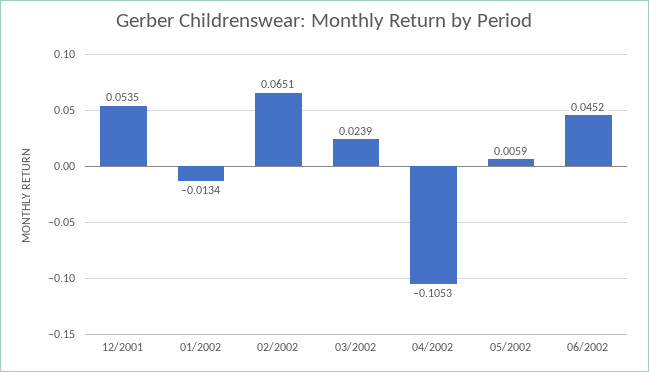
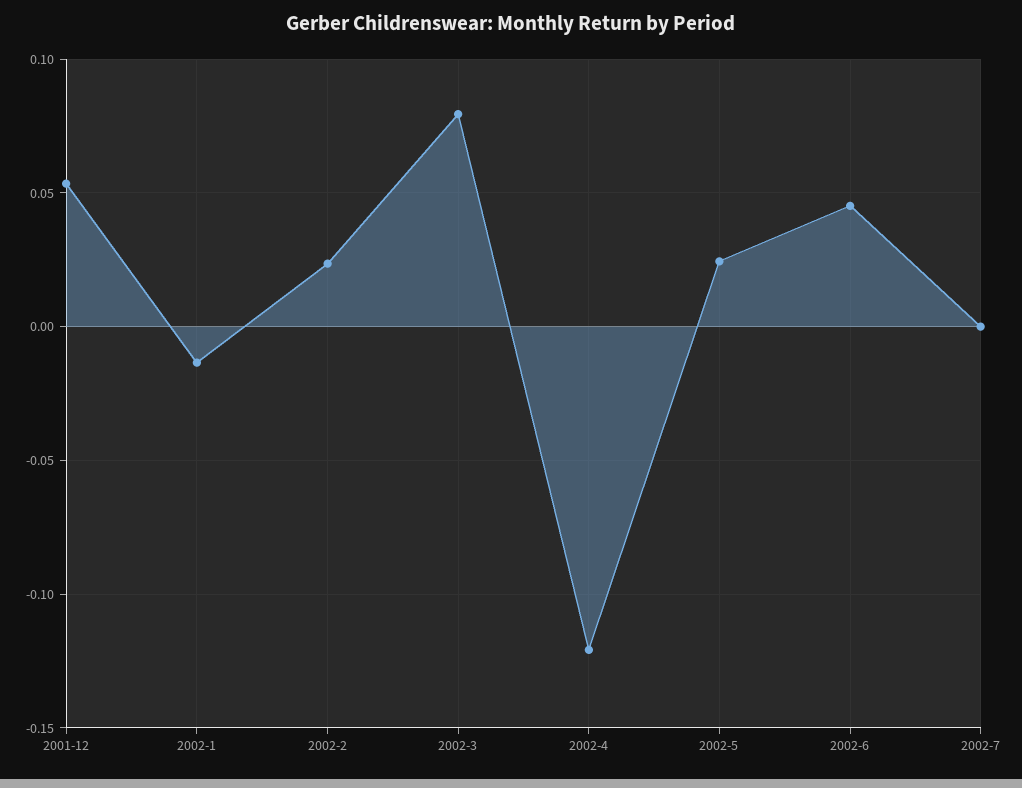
02/2002: 0.0651 -> 0.025
03/2002: 0.0239 -> 0.08
04/2002: -0.1053 -> -0.12
05/2002: 0.0059 -> 0.025
2002-7: none -> 0

